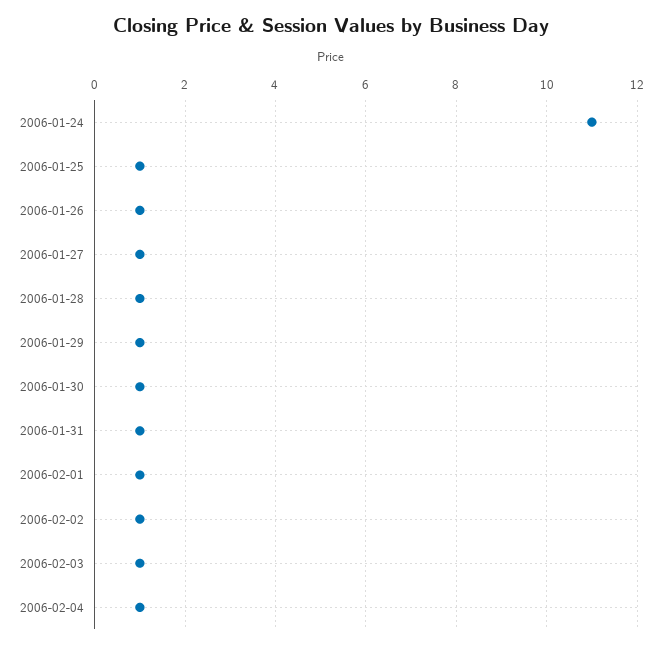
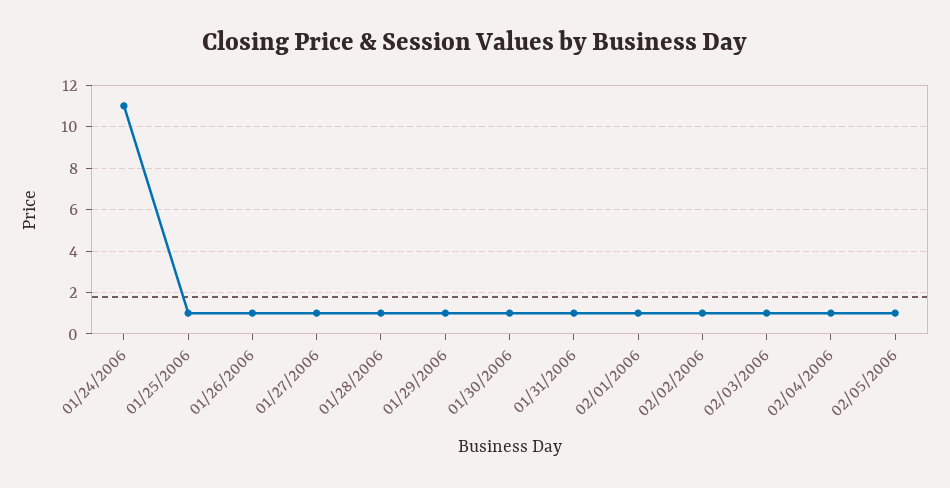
02/05/2006: none -> 1

